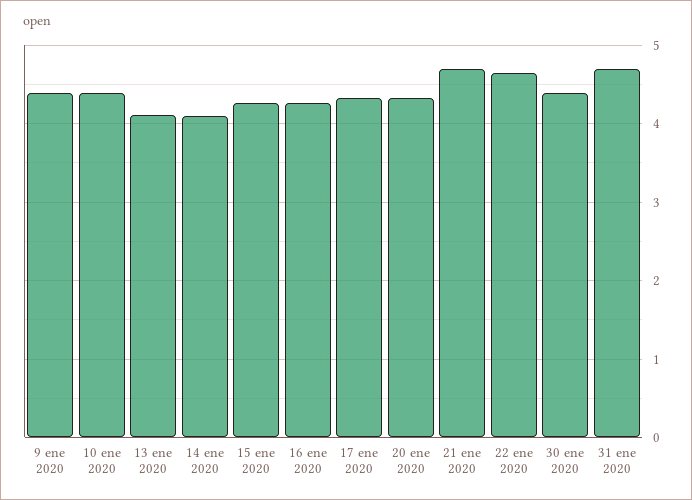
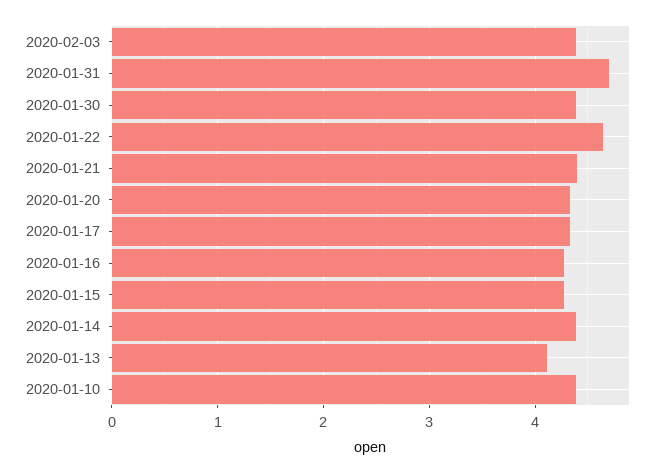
9 ene 2020: 4.4 -> none
14 ene 2020: 4.1 -> 4.4
21 ene 2020: 4.7 -> 4.4
2020-02-03: none -> 4.4

